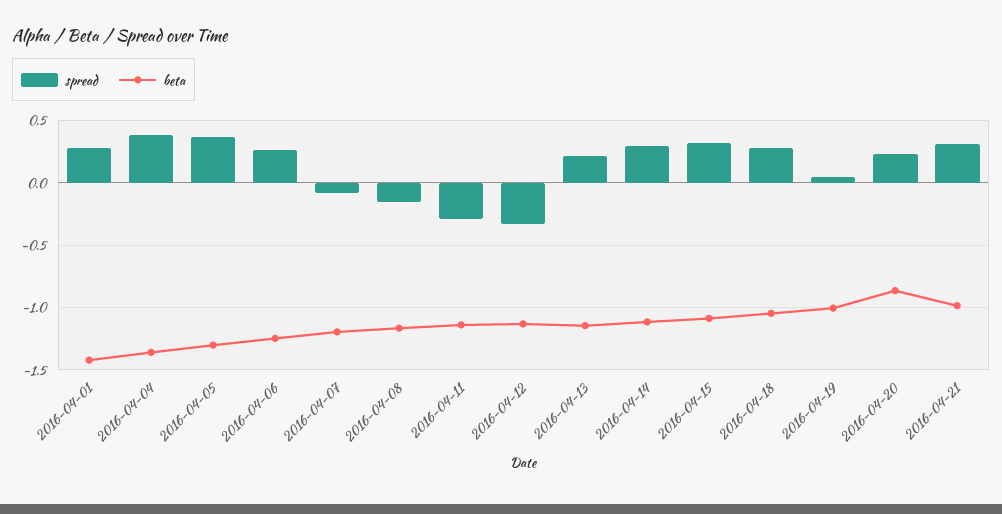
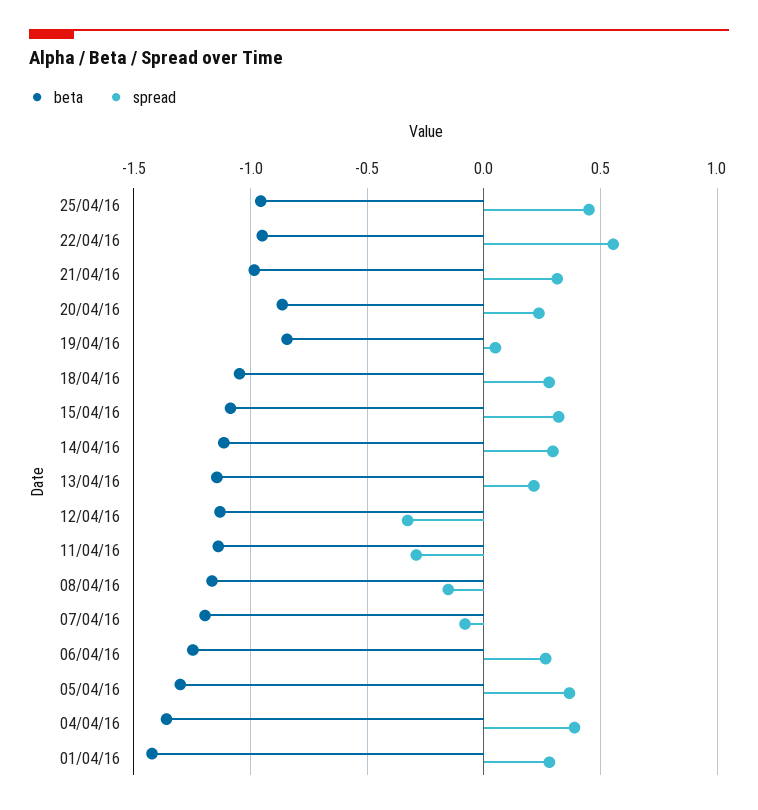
beta, 2016-04-19: -1 -> -0.85
beta, 25/04/16: none -> -0.95
spread, 25/04/16: none -> 0.45
beta, 22/04/16: none -> -0.95
spread, 22/04/16: none -> 0.55

